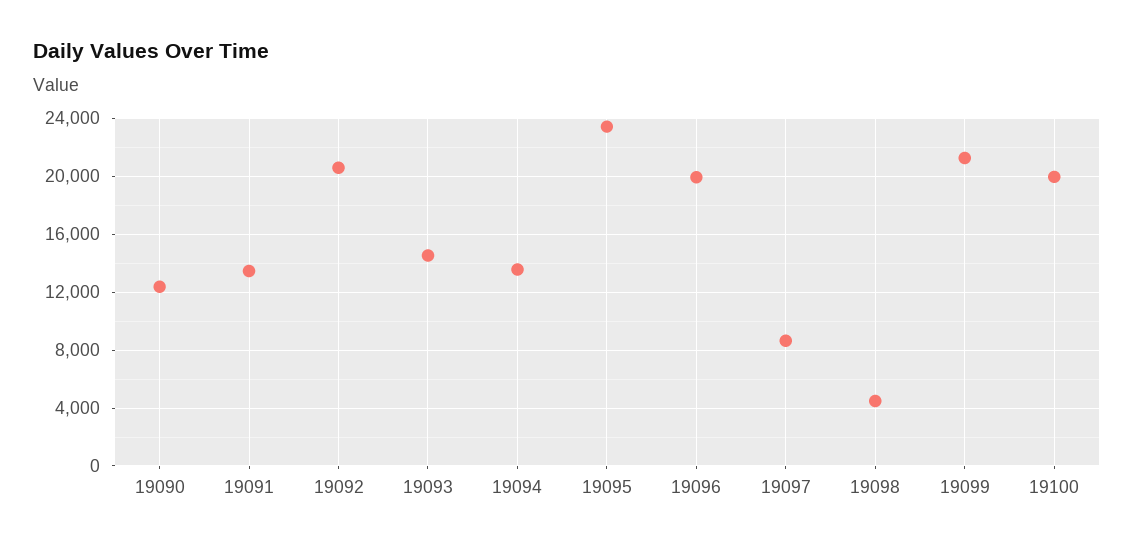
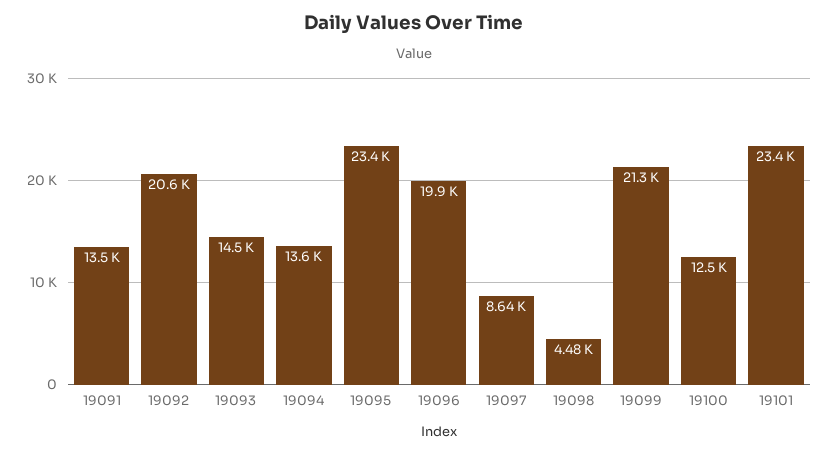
19090: 12500 -> none
19100: 20000 -> 12500
19101: none -> 23400

